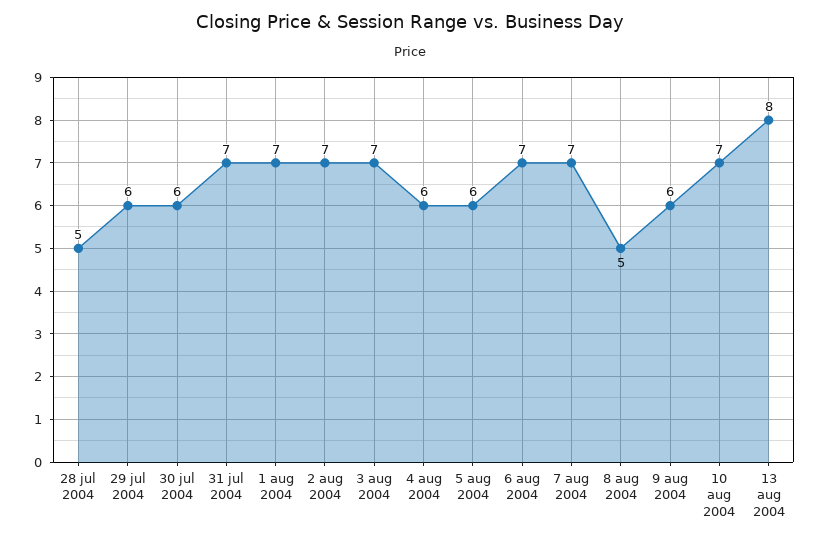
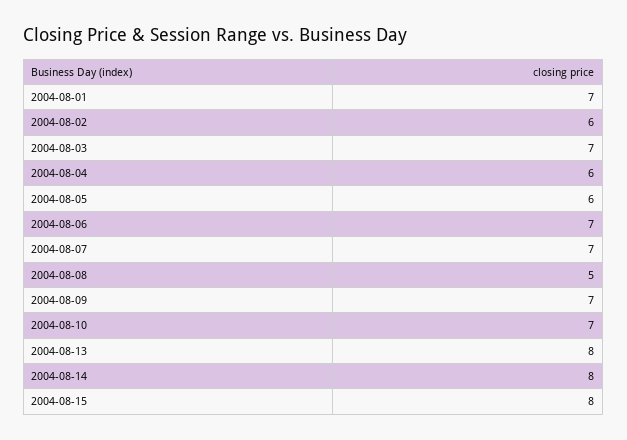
28 jul 2004: 5 -> none
29 jul 2004: 6 -> none
30 jul 2004: 6 -> none
31 jul 2004: 7 -> none
2 aug 2004: 7 -> 6
9 aug 2004: 6 -> 7
2004-08-14: none -> 8
2004-08-15: none -> 8

